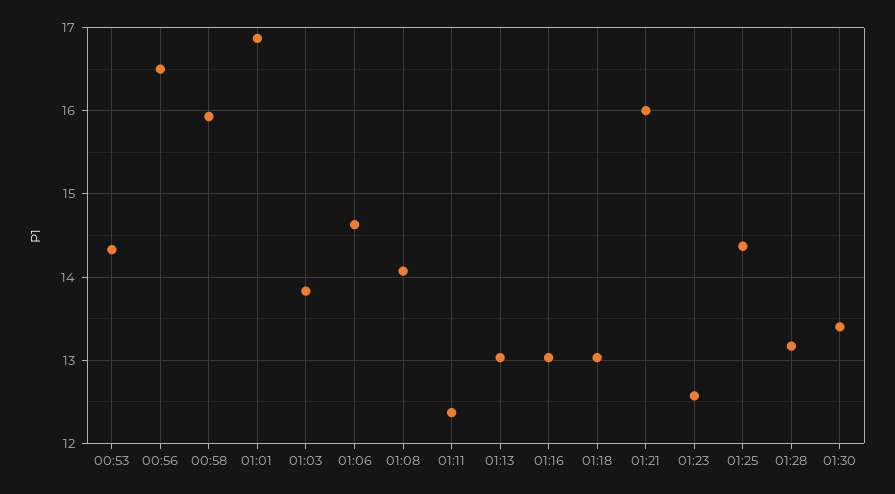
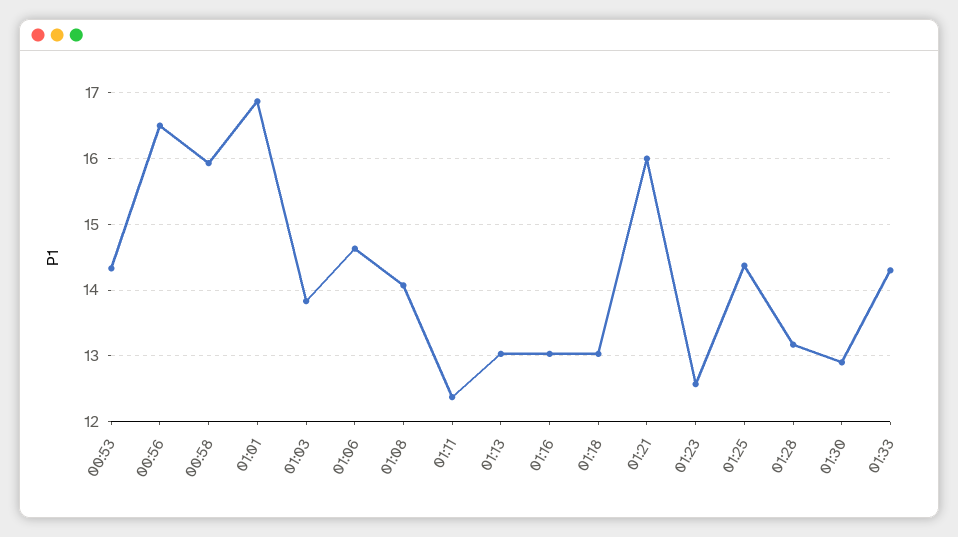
01:30: 13.4 -> 12.9
01:33: none -> 14.3

